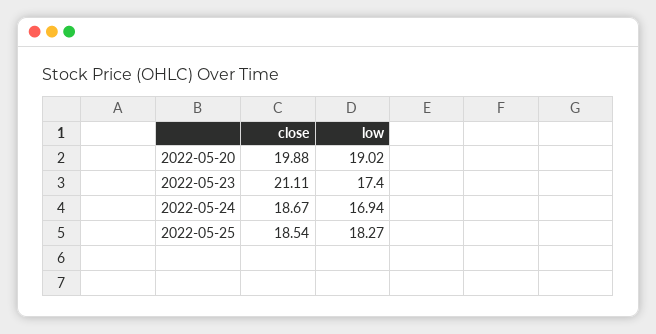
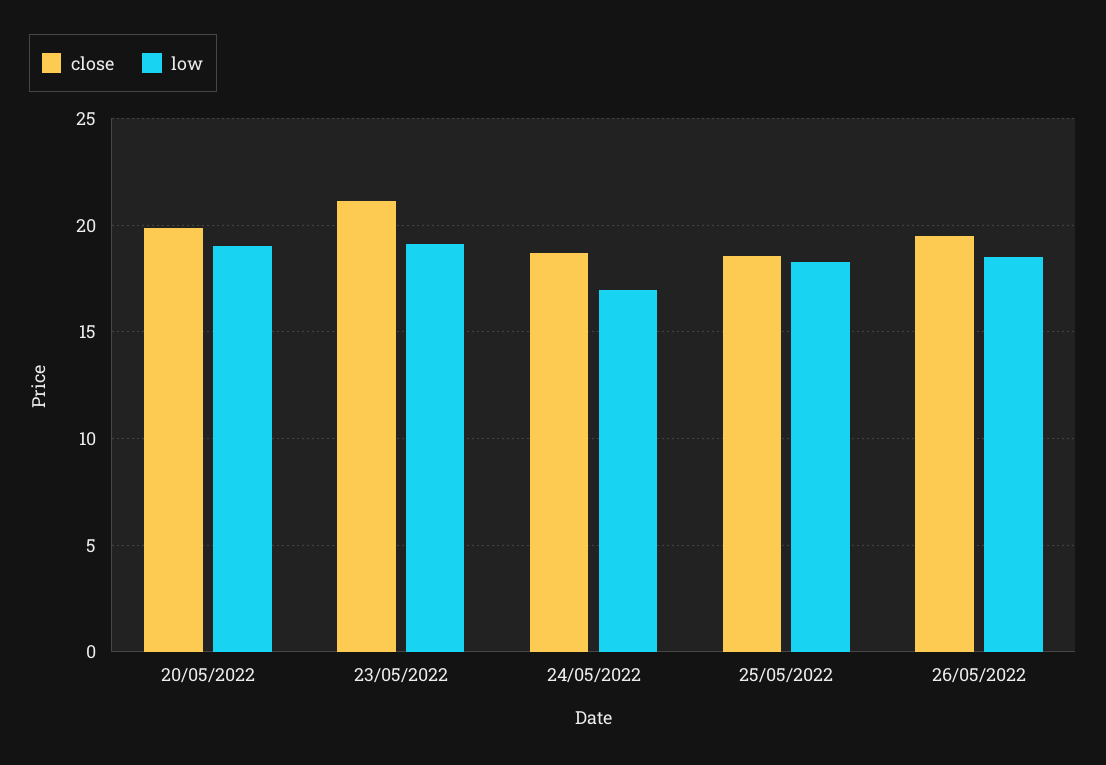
low, 2022-05-23: 17.4 -> 19
close, 26/05/2022: none -> 19.5
low, 26/05/2022: none -> 18.5

